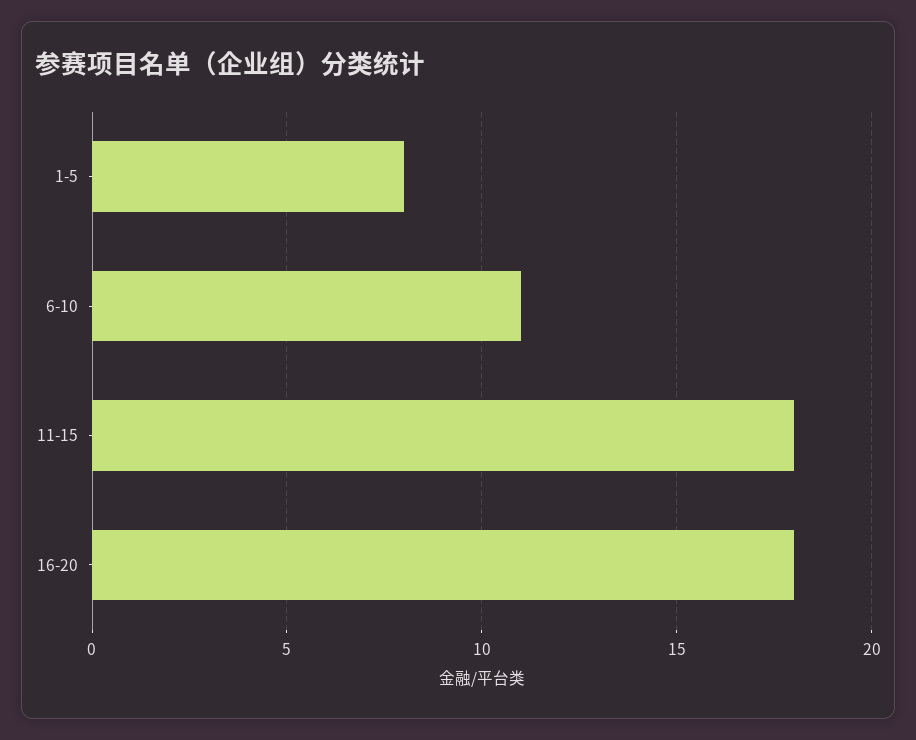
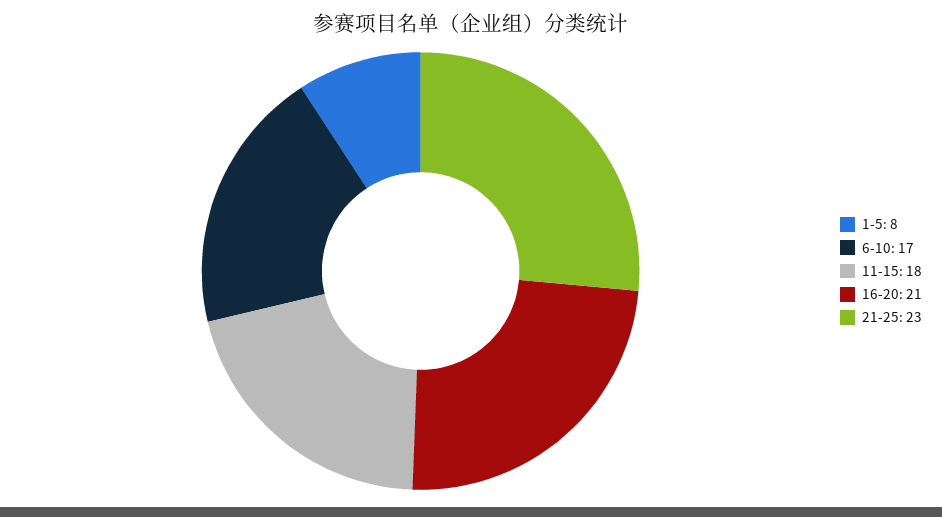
6-10: 11 -> 17
16-20: 18 -> 21
21-25: none -> 23

